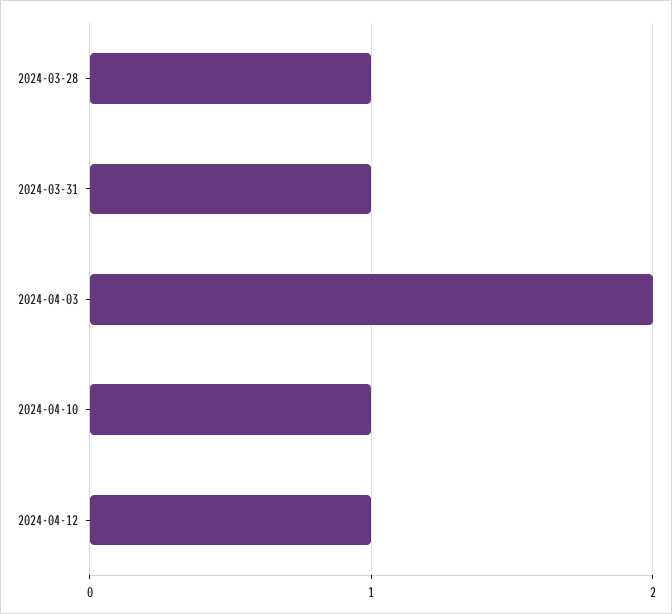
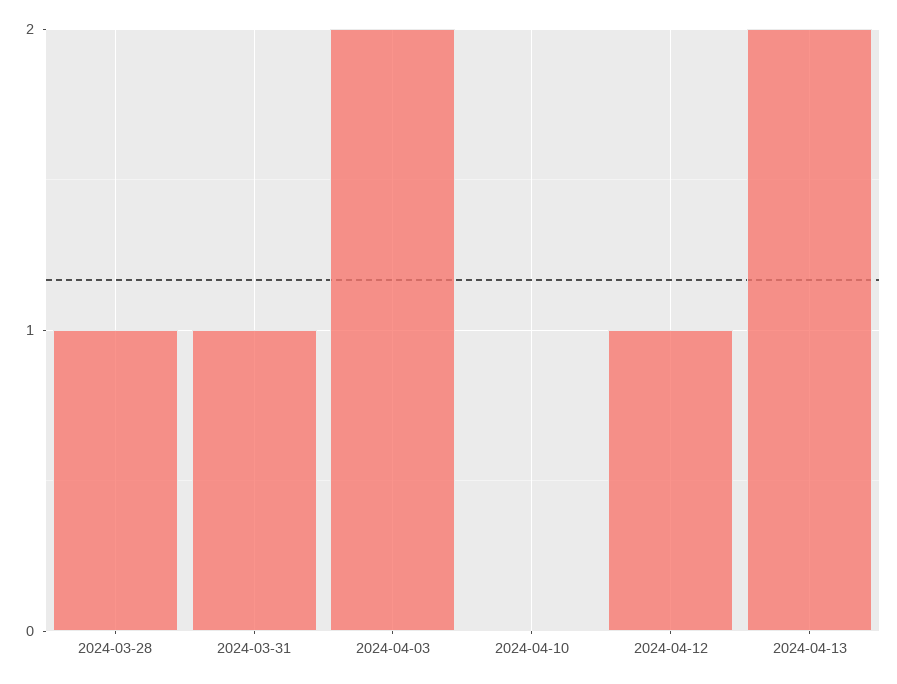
2024-04-10: 1 -> 0
2024-04-13: none -> 2

